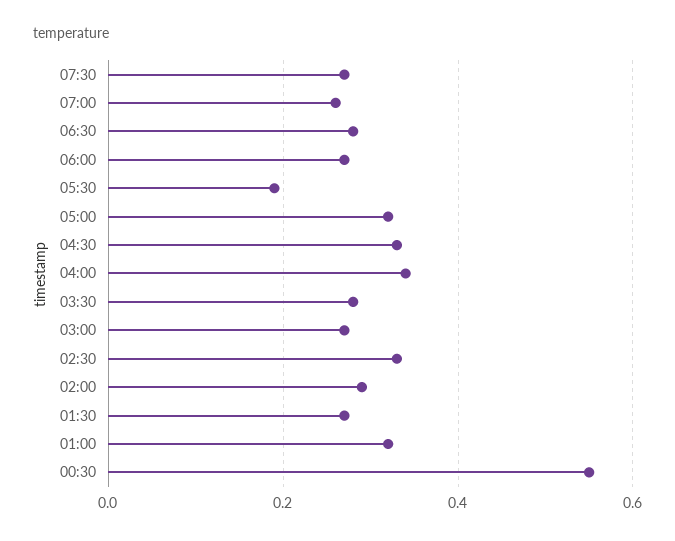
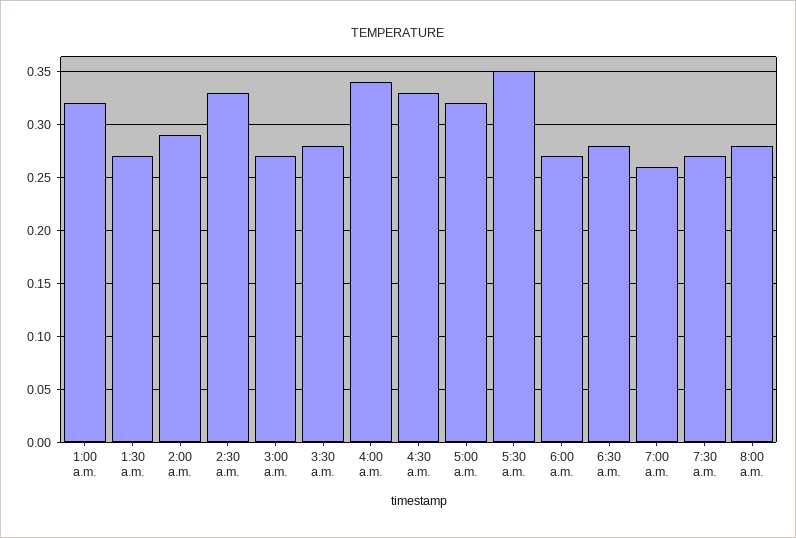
05:30: 0.2 -> 0.35
00:30: 0.55 -> none
8:00 a.m.: none -> 0.28

